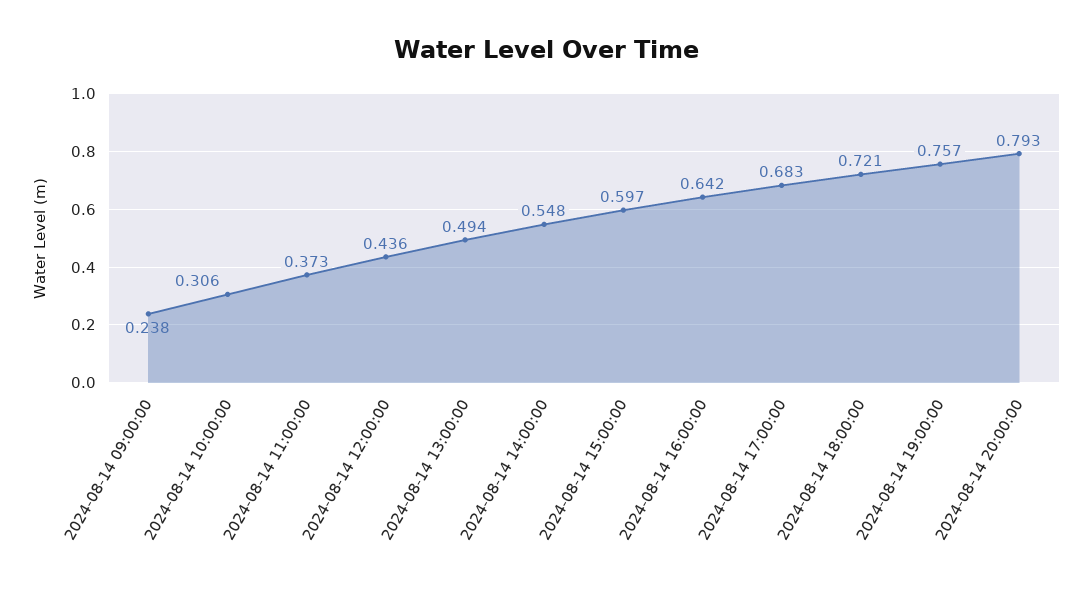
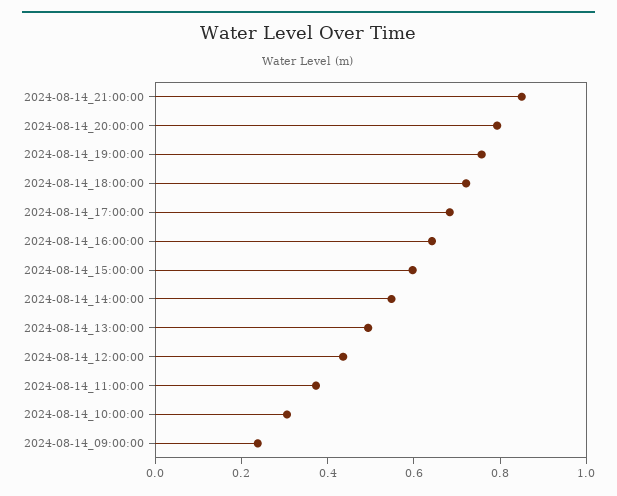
2024-08-14_21:00:00: none -> 0.85

